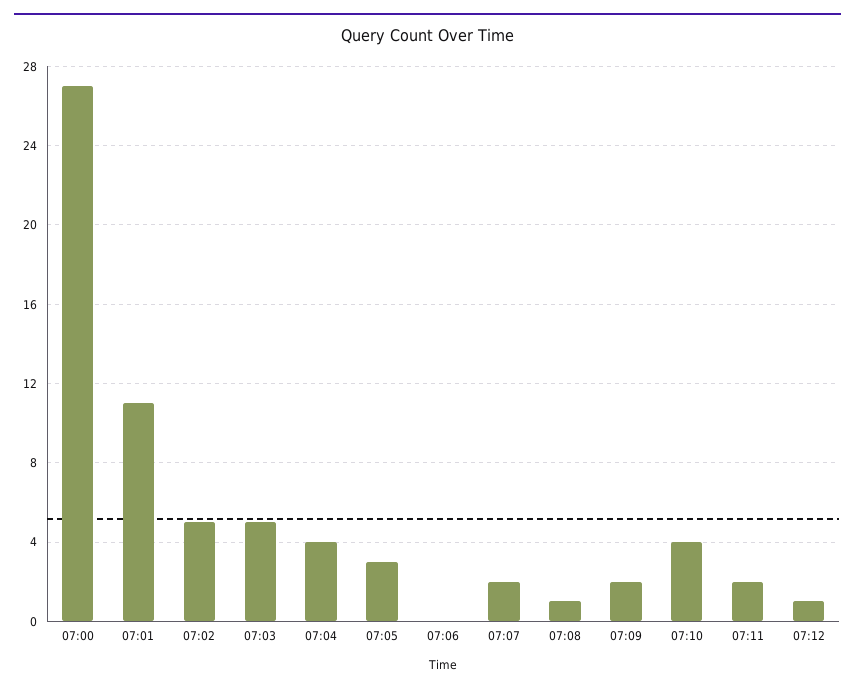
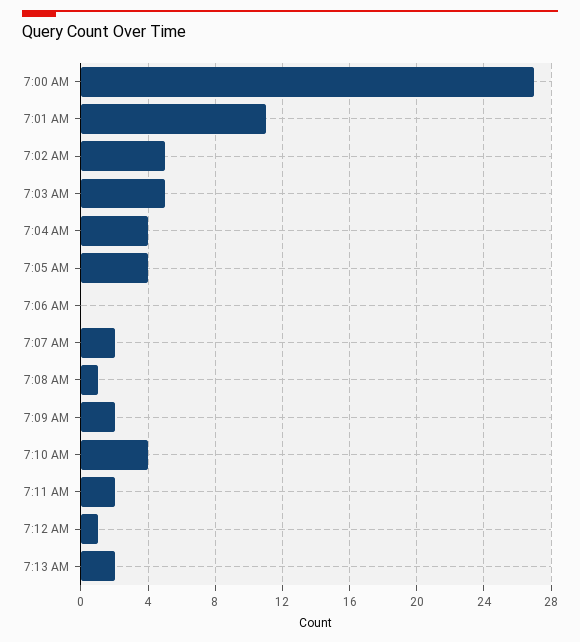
07:05: 3 -> 4
7:13 AM: none -> 2

